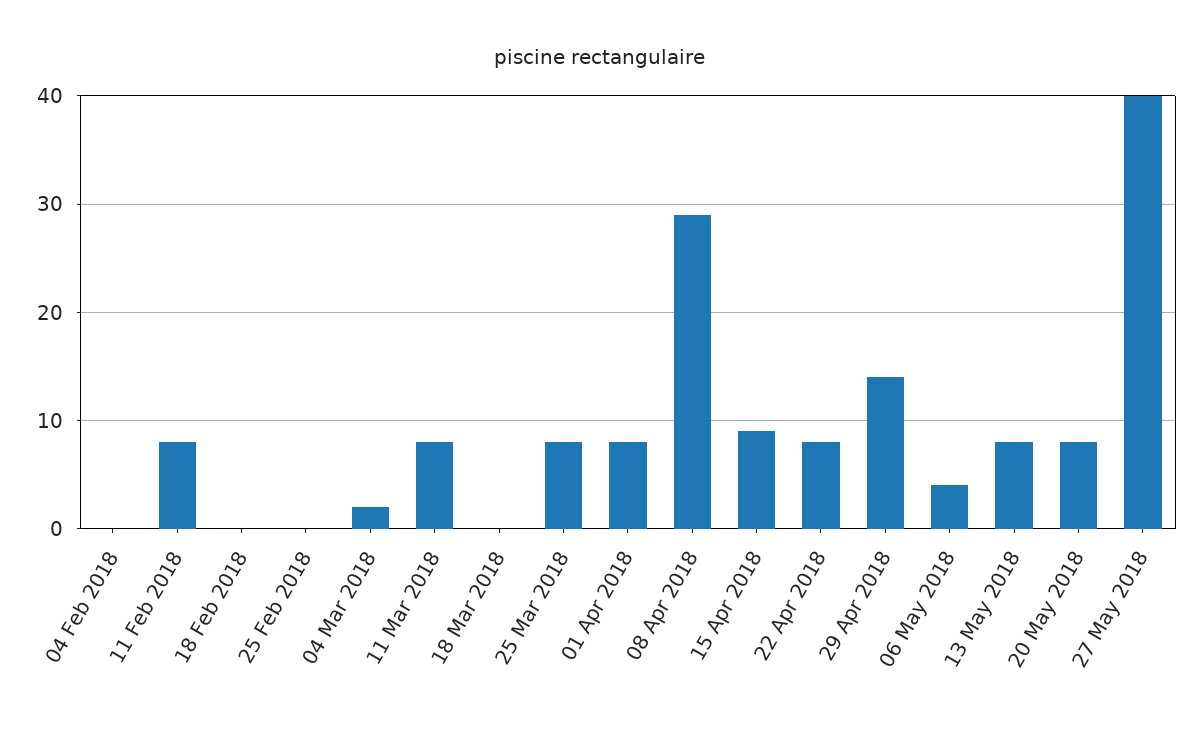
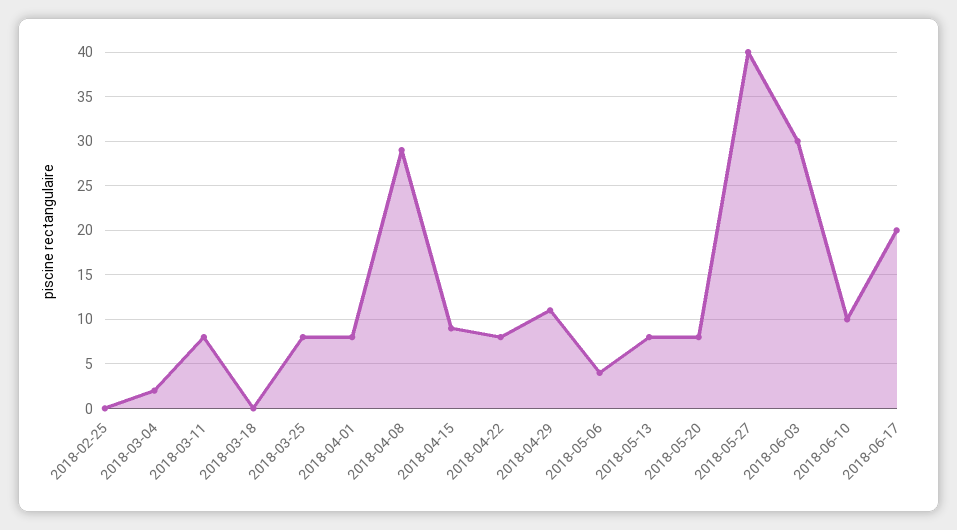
04 Feb 2018: 0 -> none
11 Feb 2018: 8 -> none
18 Feb 2018: 0 -> none
29 Apr 2018: 14 -> 11
2018-06-03: none -> 30
2018-06-10: none -> 10
2018-06-17: none -> 20

